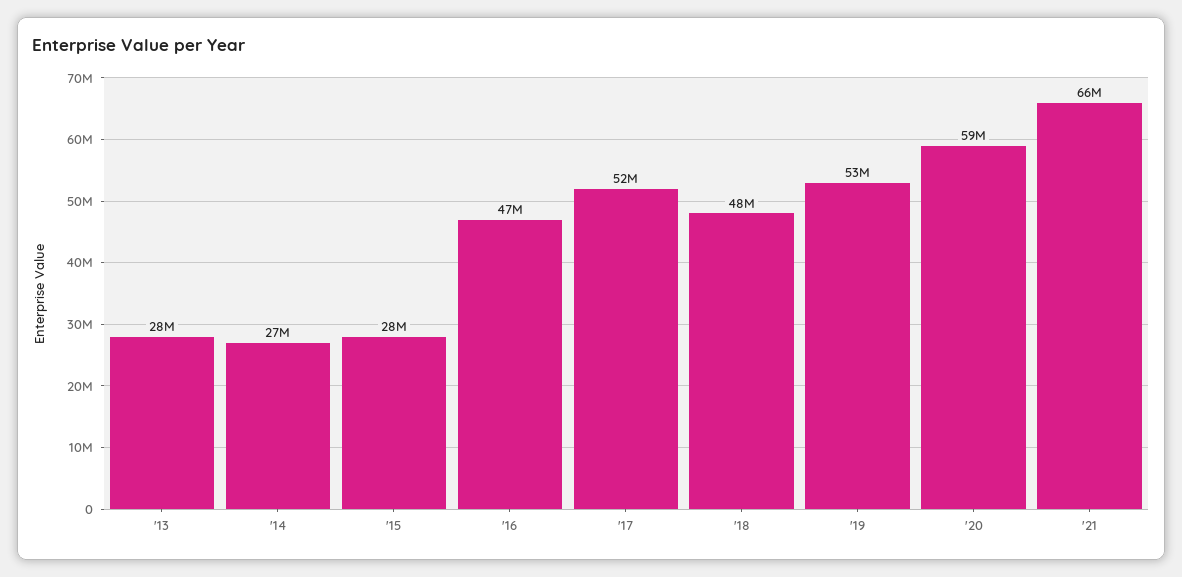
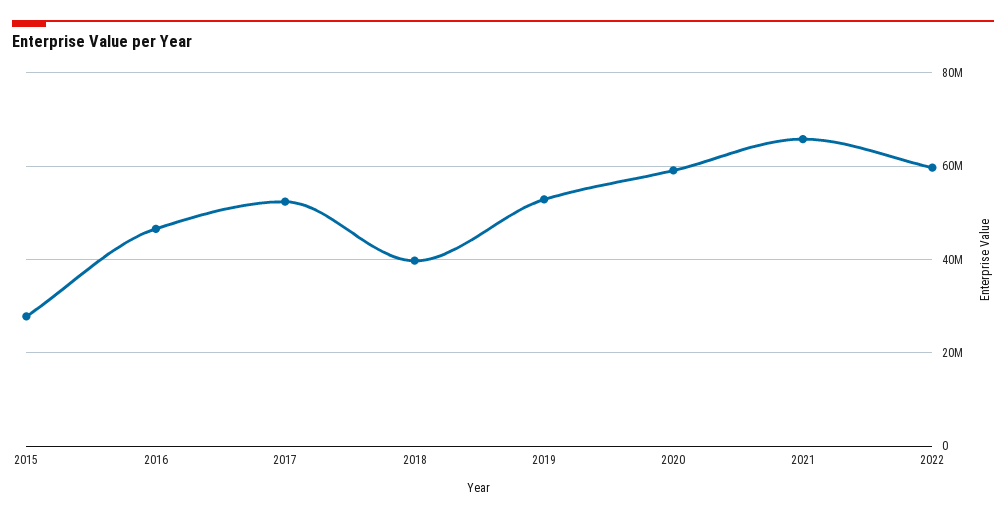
'13: 28000000 -> none
'14: 27000000 -> none
'18: 48000000 -> 40000000
2022: none -> 60000000

